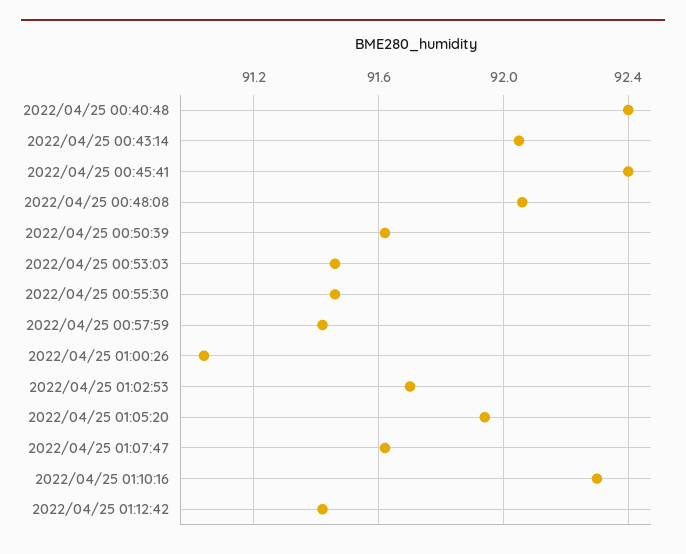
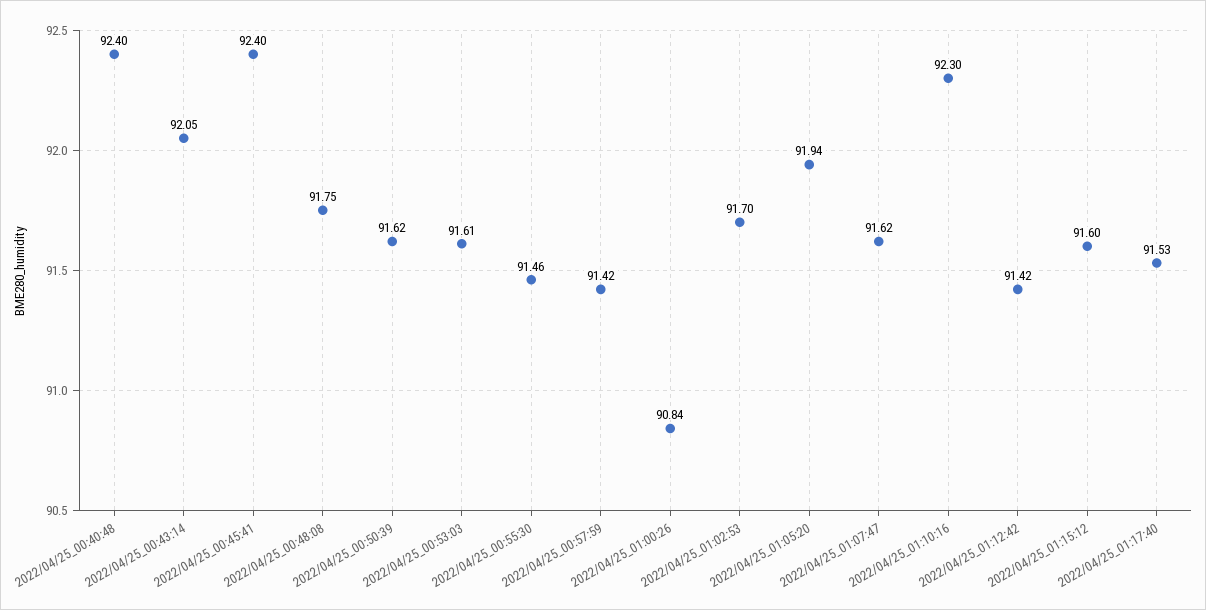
2022/04/25 00:48:08: 92.05 -> 91.75
2022/04/25 00:53:03: 91.45 -> 91.61
2022/04/25 01:00:26: 91.05 -> 90.84
2022/04/25_01:15:12: none -> 91.6
2022/04/25_01:17:40: none -> 91.53

